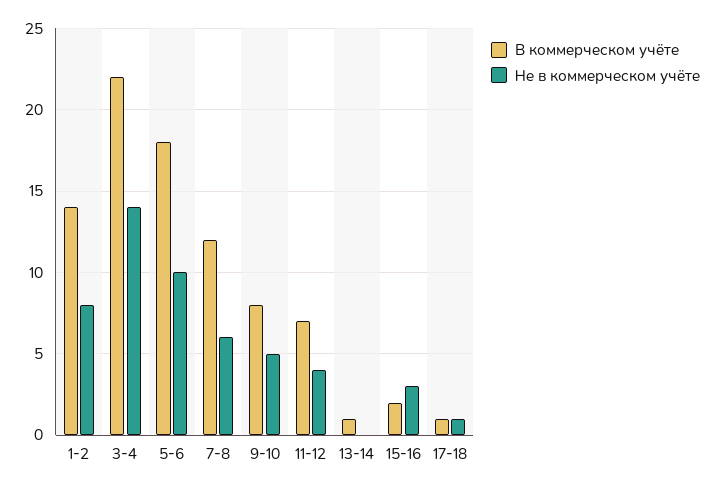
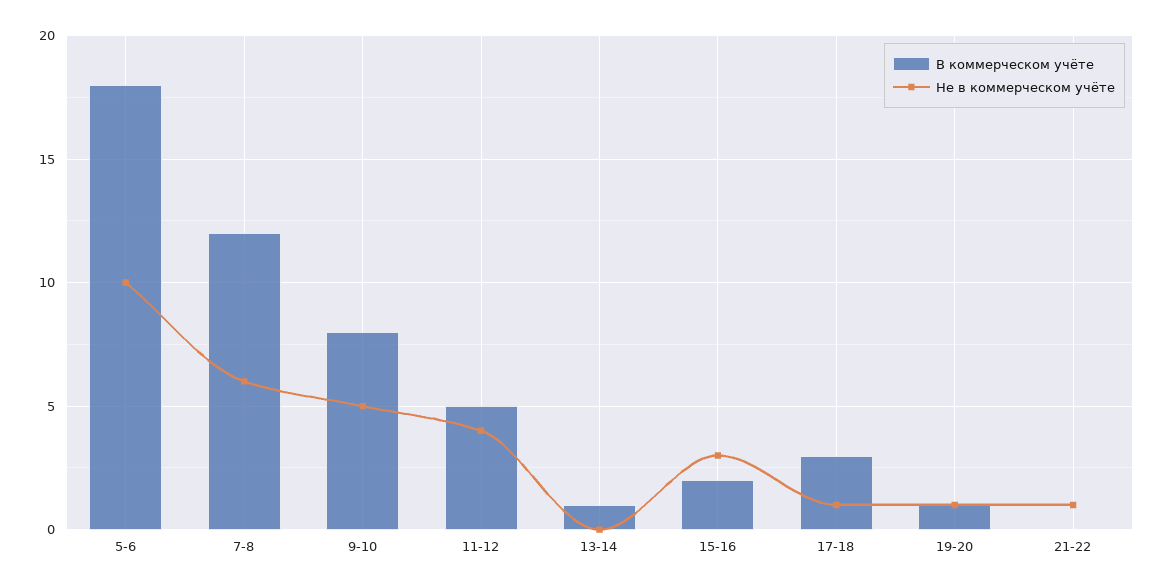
В коммерческом учёте, 1-2: 14 -> none
Не в коммерческом учёте, 1-2: 8 -> none
В коммерческом учёте, 3-4: 22 -> none
Не в коммерческом учёте, 3-4: 14 -> none
В коммерческом учёте, 11-12: 7 -> 5
В коммерческом учёте, 17-18: 1 -> 3
В коммерческом учёте, 19-20: none -> 1
Не в коммерческом учёте, 19-20: none -> 1
В коммерческом учёте, 21-22: none -> 0
Не в коммерческом учёте, 21-22: none -> 1

